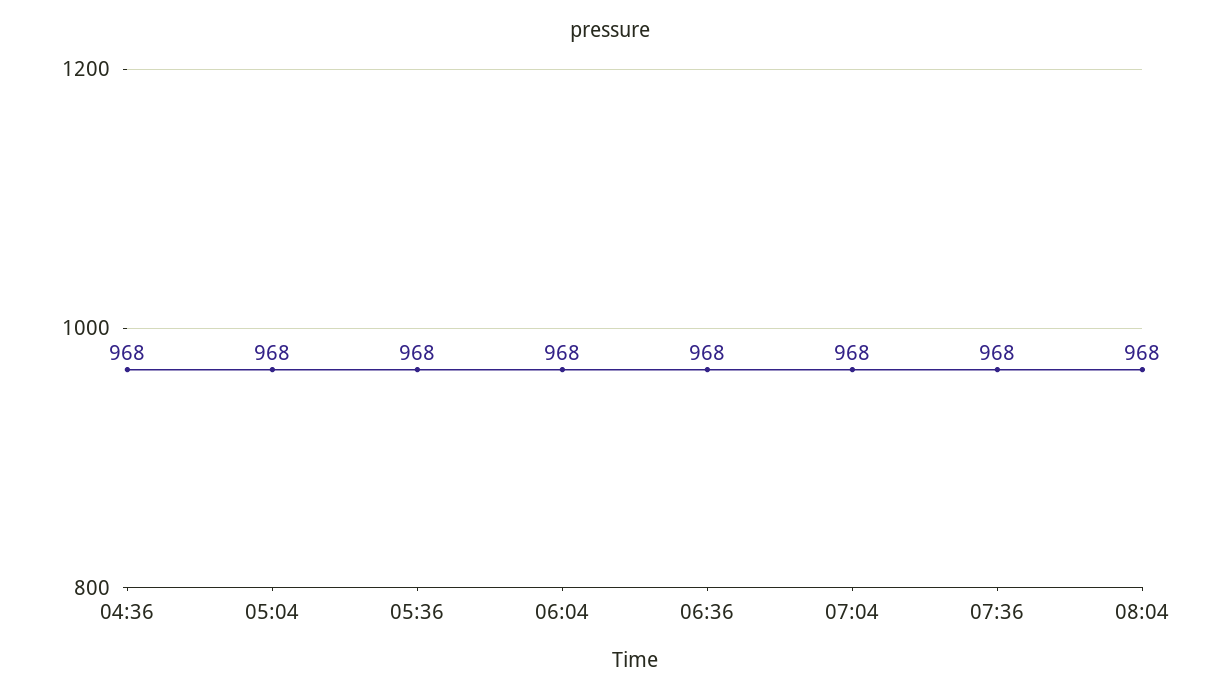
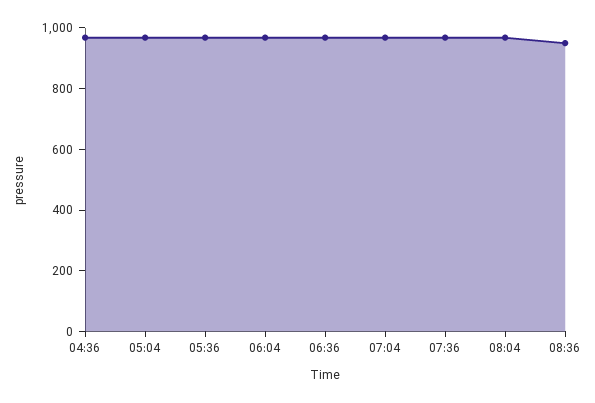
08:36: none -> 950

